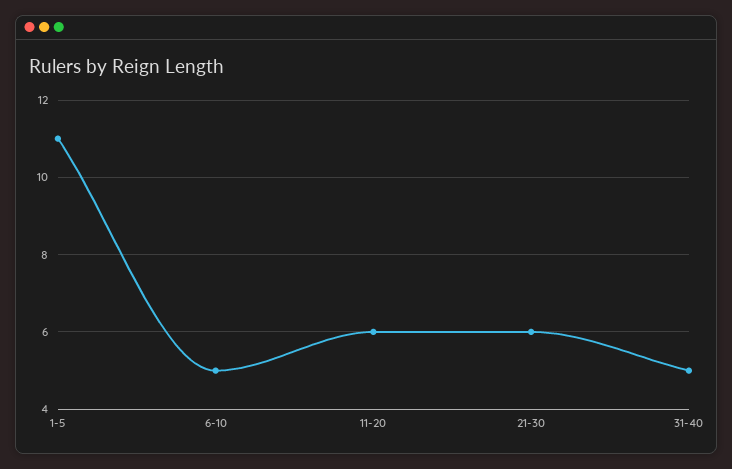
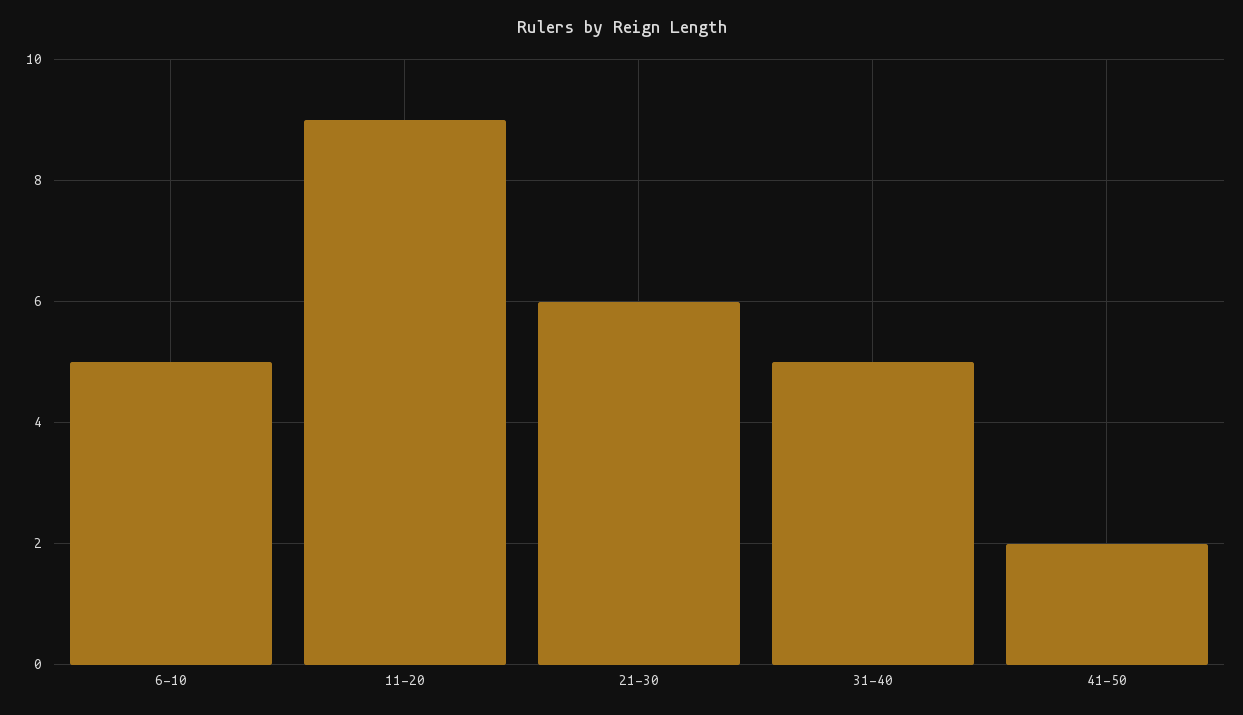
1-5: 11 -> none
11-20: 6 -> 9
41-50: none -> 2

